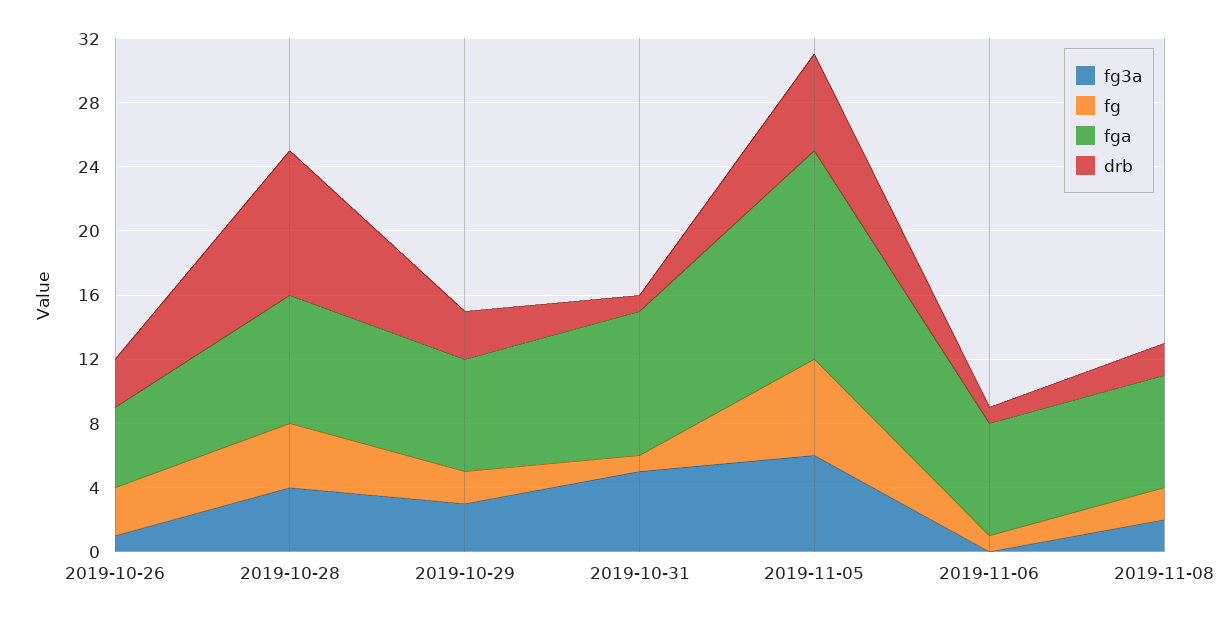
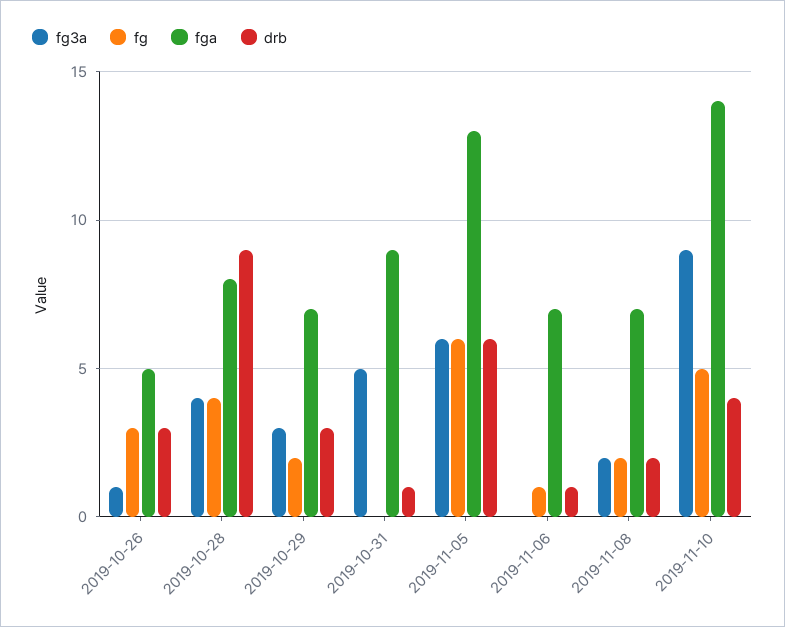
fg, 2019-10-31: 1 -> 0
fg3a, 2019-11-10: none -> 9
fg, 2019-11-10: none -> 5
fga, 2019-11-10: none -> 14
drb, 2019-11-10: none -> 4

